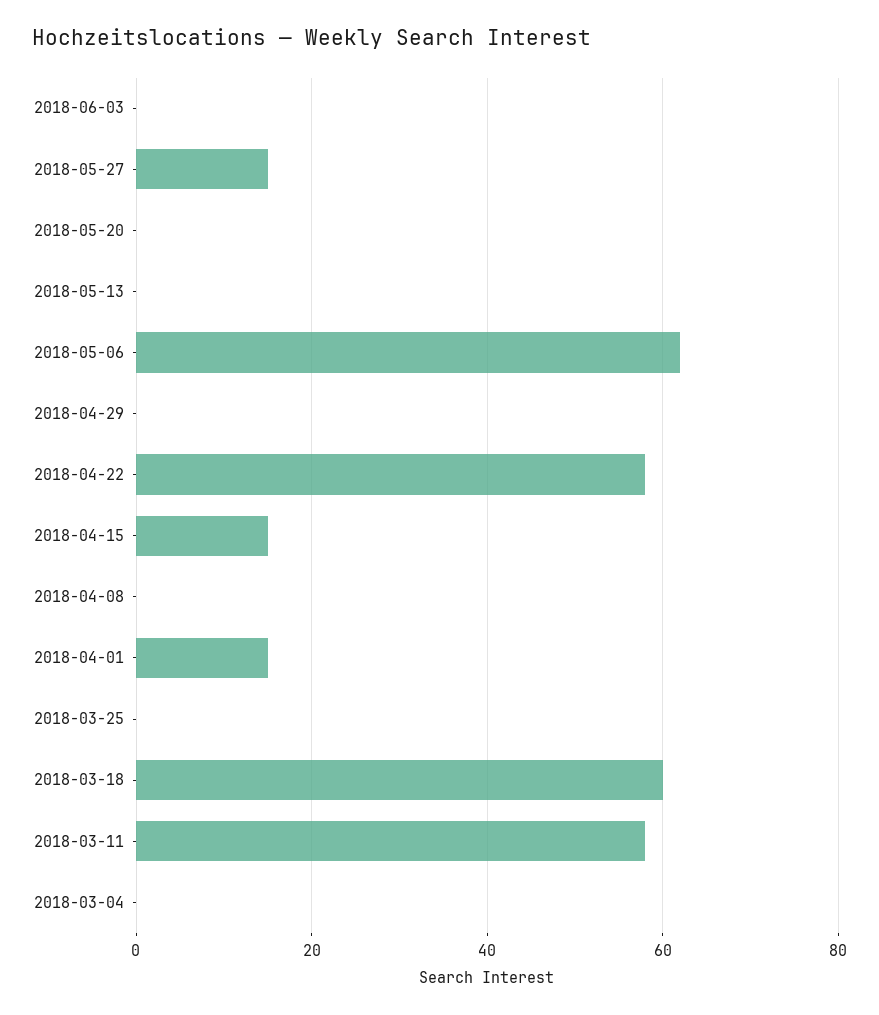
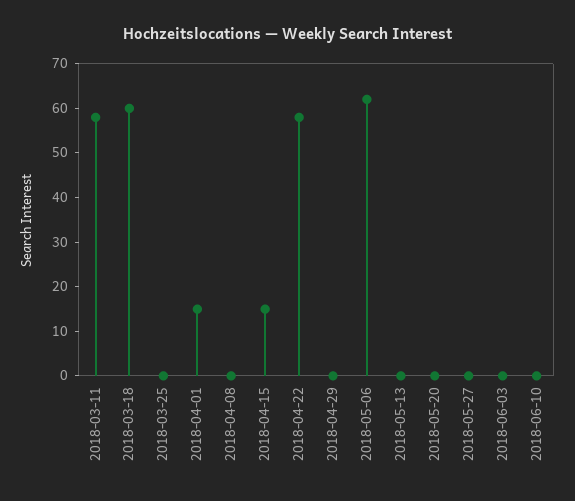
2018-05-27: 15 -> 0
2018-03-04: 0 -> none
2018-06-10: none -> 0

